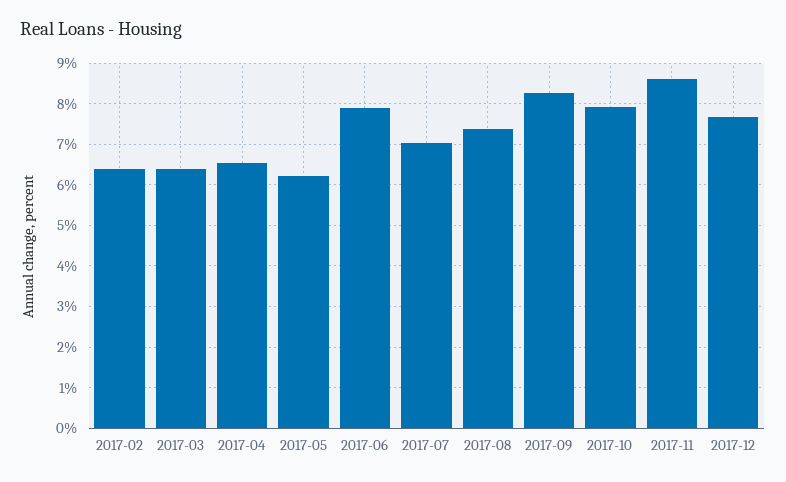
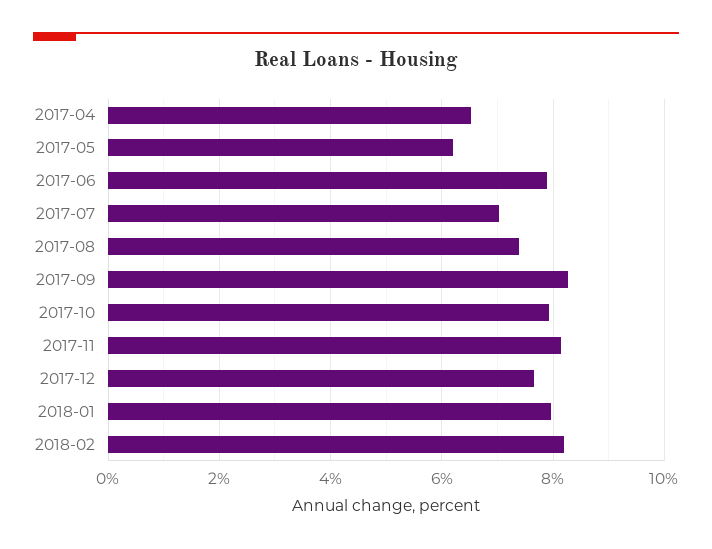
2017-02: 6.4 -> none
2017-03: 6.4 -> none
2017-11: 8.6 -> 8.2
2018-01: none -> 8
2018-02: none -> 8.2

